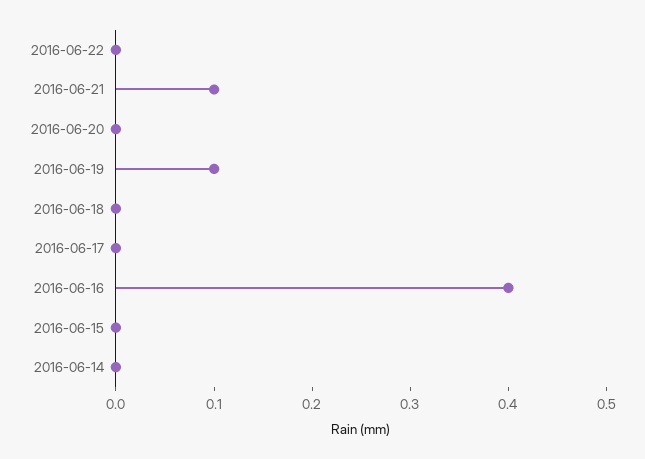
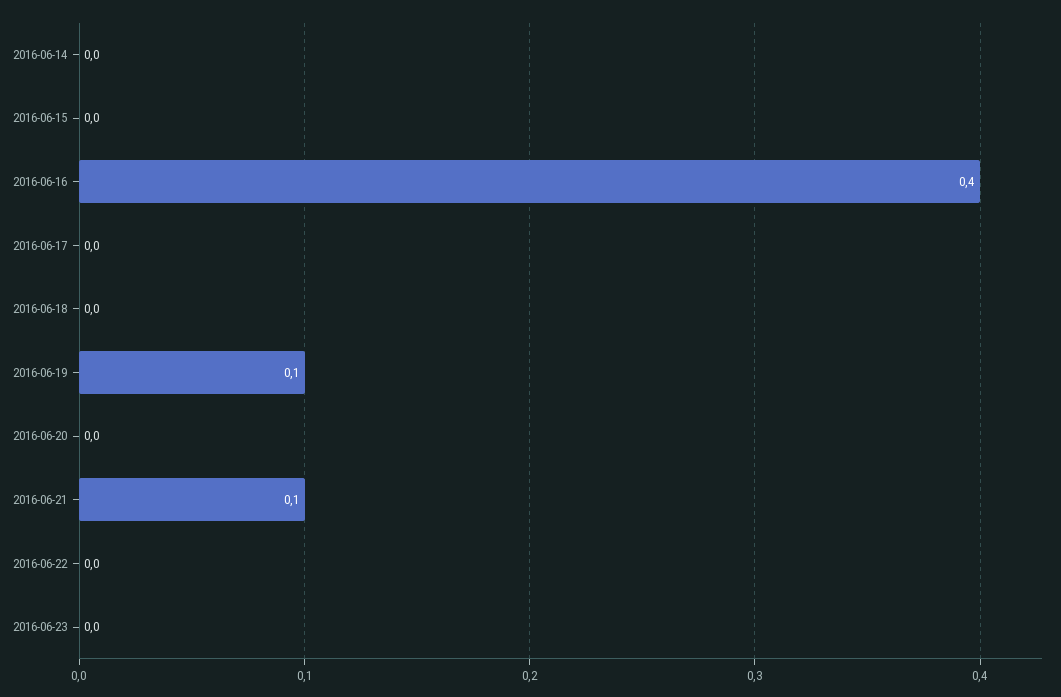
2016-06-23: none -> 0

